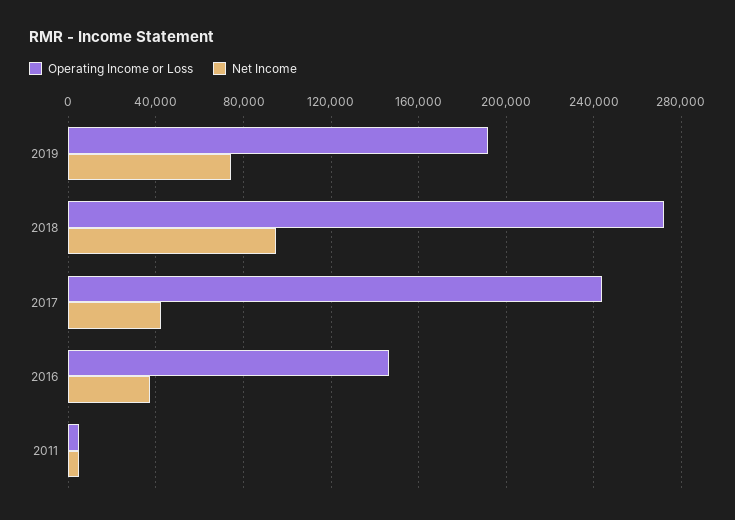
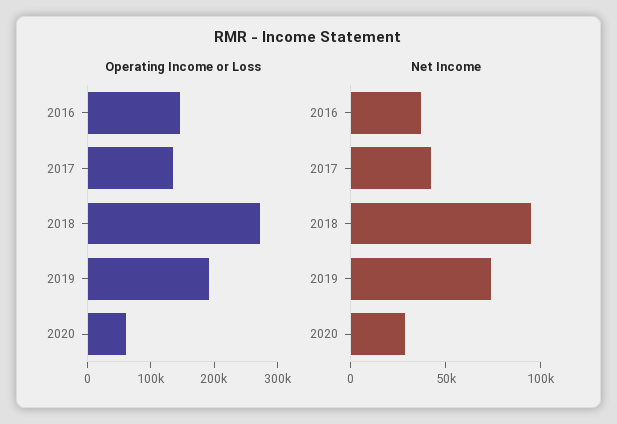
Operating Income or Loss, 2017: 245000 -> 140000
Operating Income or Loss, 2011: 5000 -> none
Net Income, 2011: 5000 -> none
Operating Income or Loss, 2020: none -> 60000
Net Income, 2020: none -> 30000

